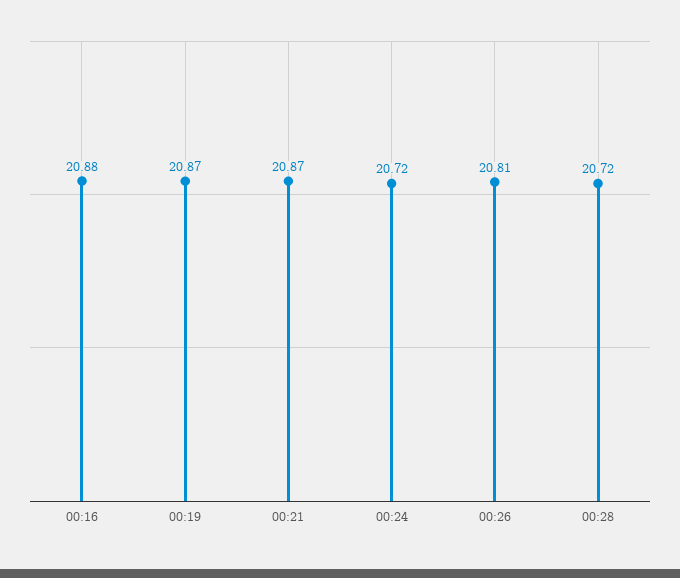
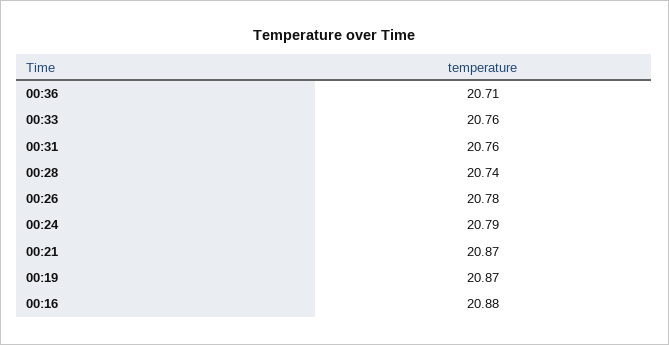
00:24: 20.72 -> 20.79
00:26: 20.81 -> 20.78
00:28: 20.72 -> 20.74
00:36: none -> 20.71
00:33: none -> 20.76
00:31: none -> 20.76

